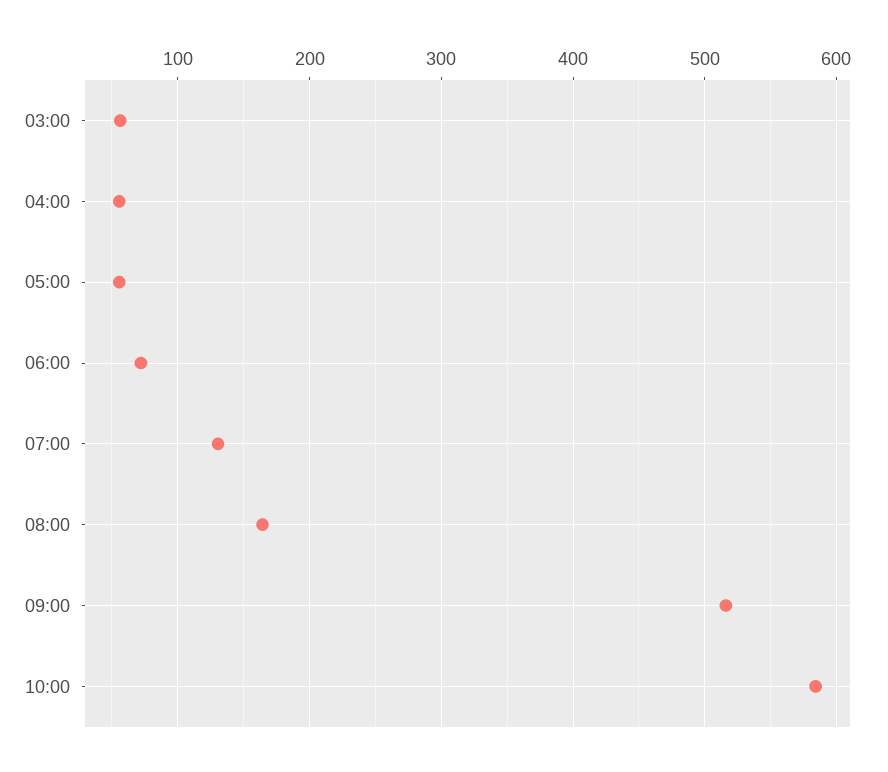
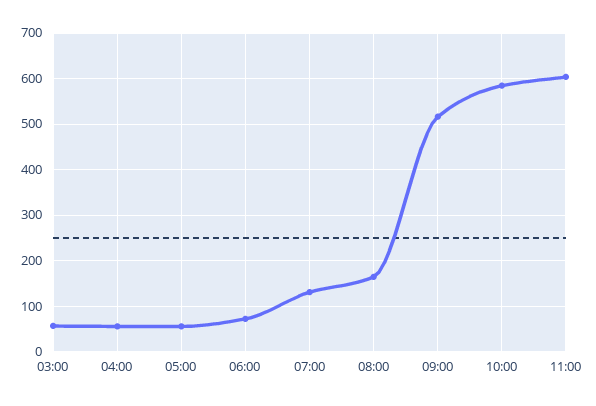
11:00: none -> 600

